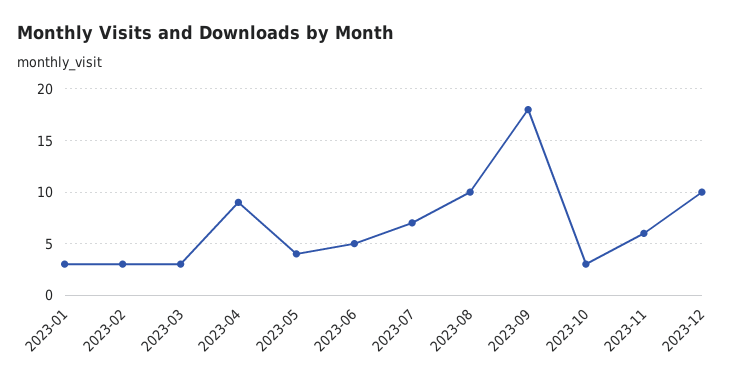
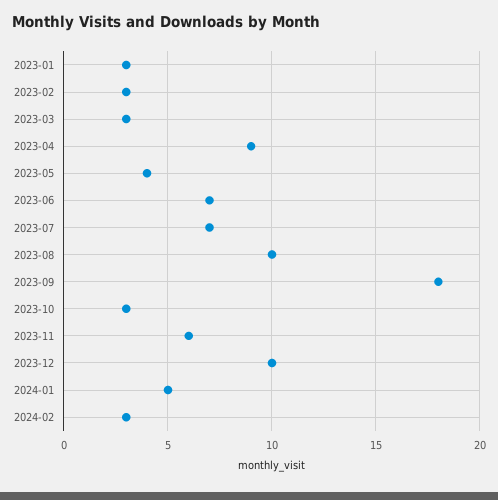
2023-06: 5 -> 7
2024-01: none -> 5
2024-02: none -> 3

